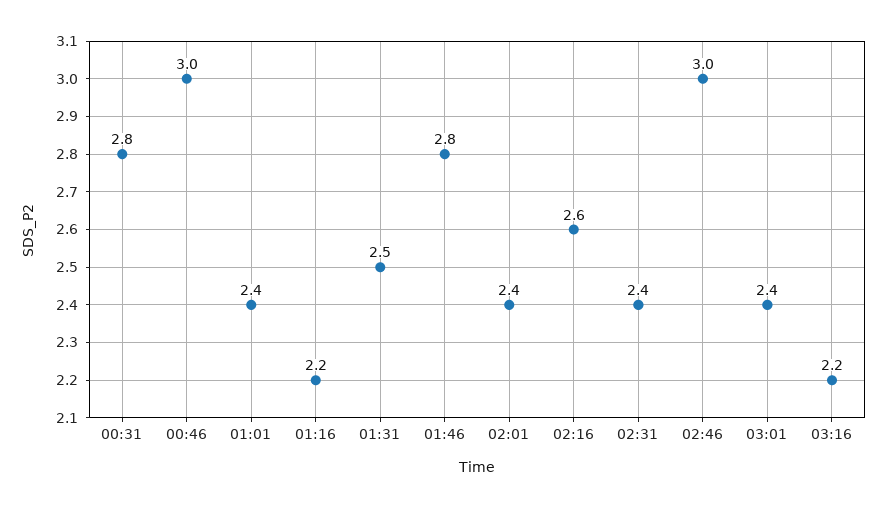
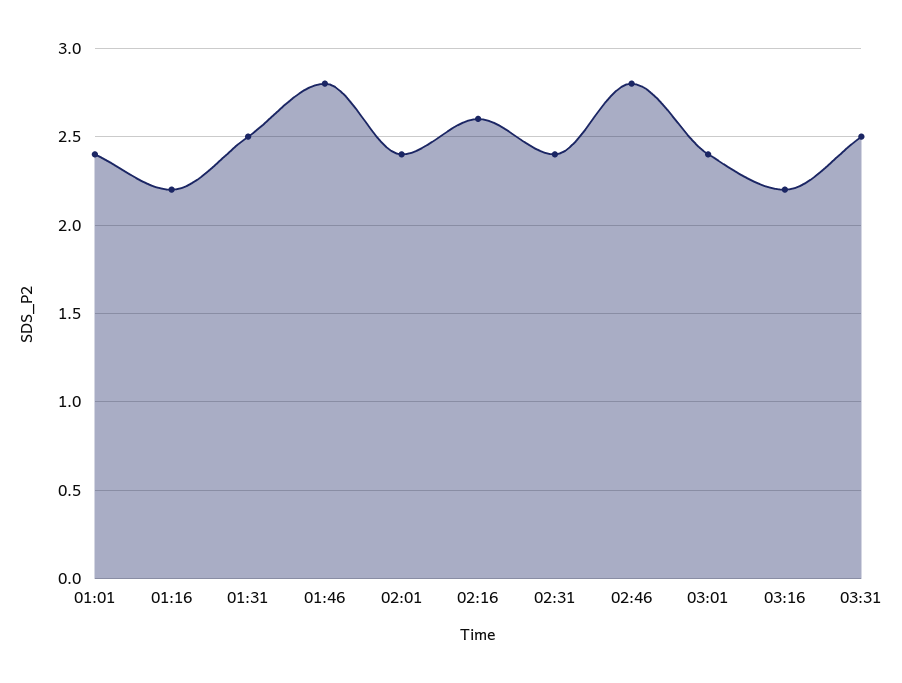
00:31: 2.8 -> none
00:46: 3 -> none
02:46: 3 -> 2.8
03:31: none -> 2.5

